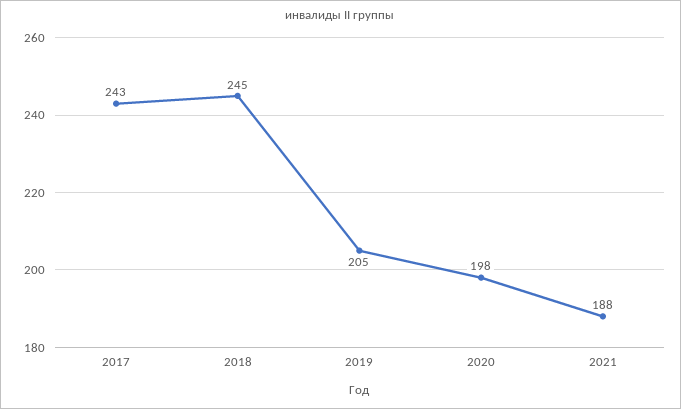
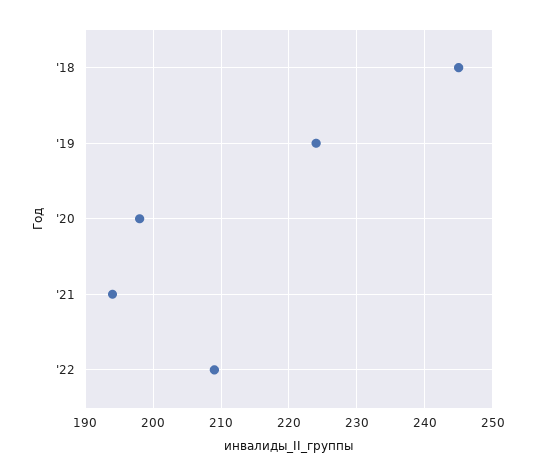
2017: 243 -> none
2019: 205 -> 224
2021: 188 -> 194
'22: none -> 209

